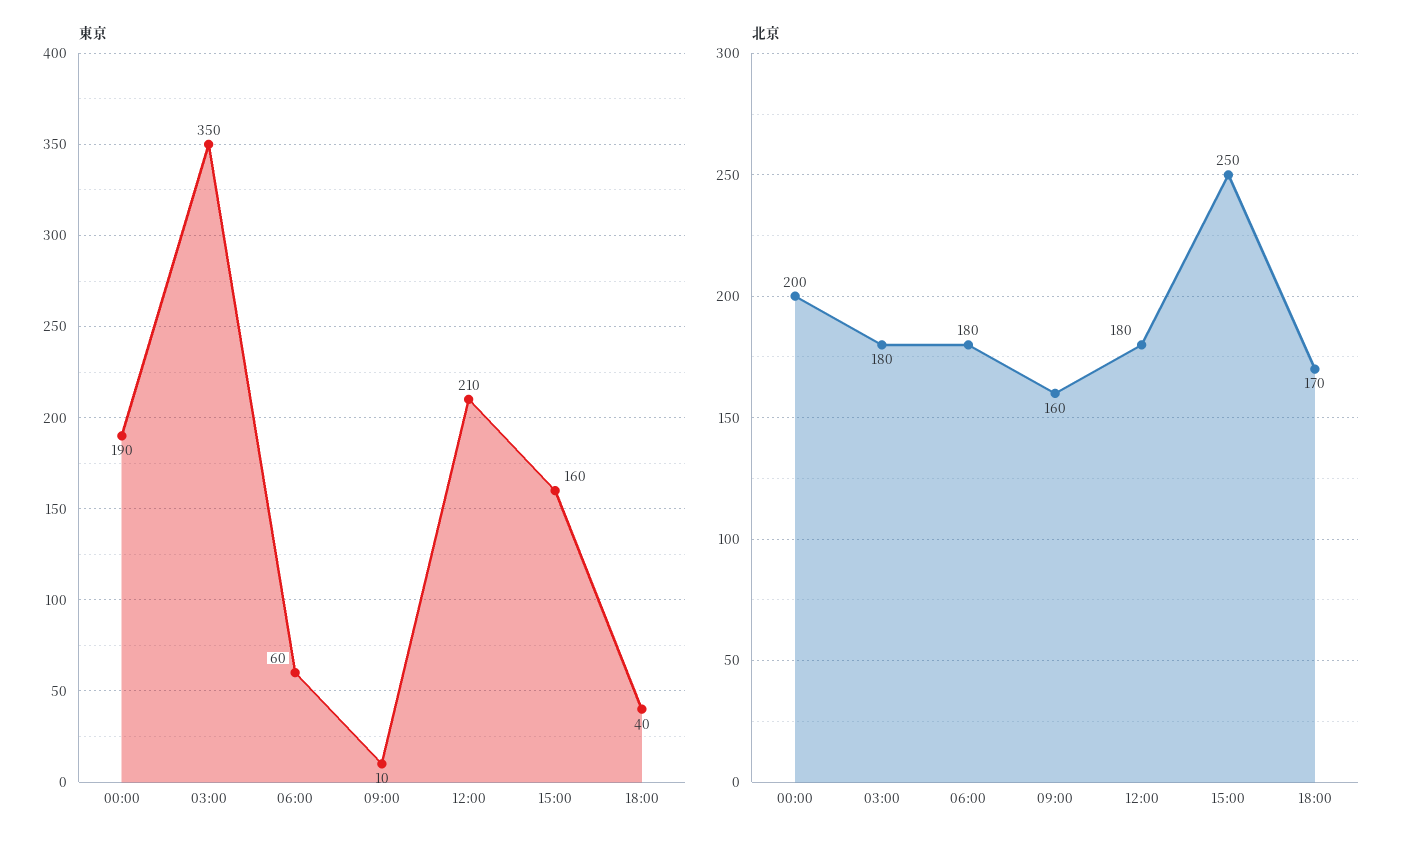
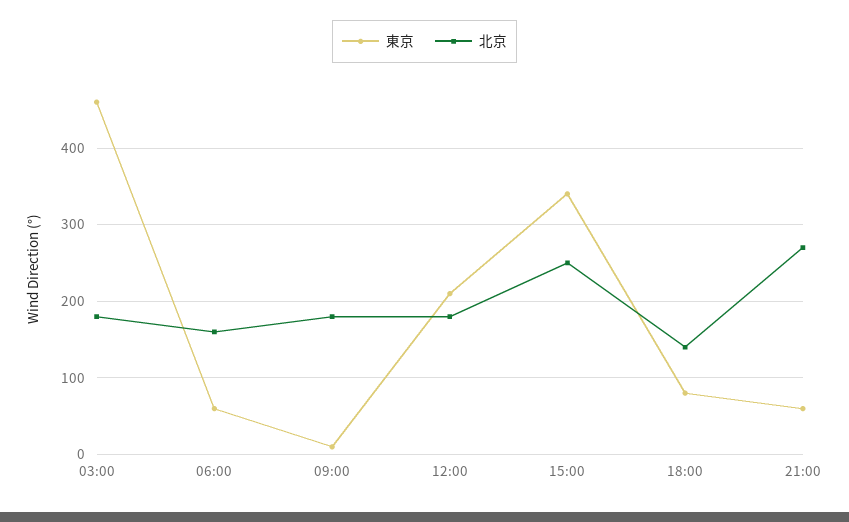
東京, 00:00: 190 -> none
東京, 03:00: 350 -> 460
東京, 15:00: 160 -> 340
東京, 18:00: 40 -> 80
北京, 00:00: 200 -> none
北京, 06:00: 180 -> 160
北京, 09:00: 160 -> 180
北京, 18:00: 170 -> 140
東京, 21:00: none -> 60
北京, 21:00: none -> 270

